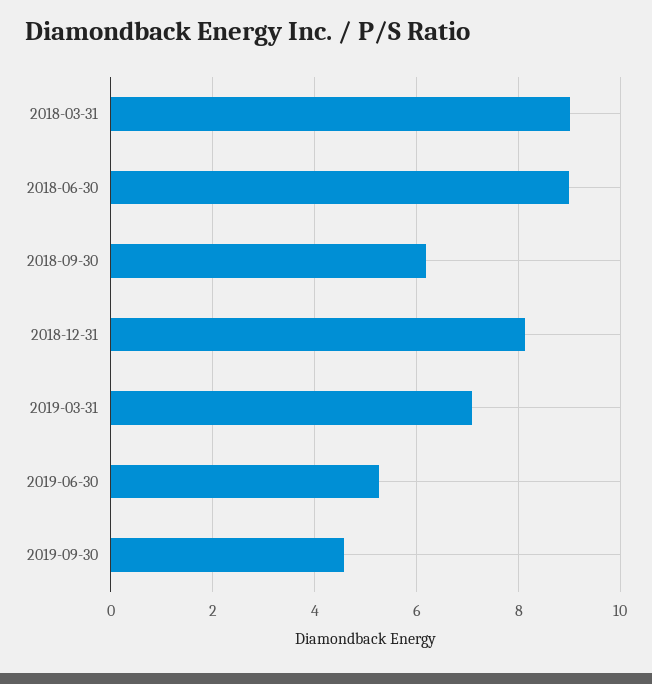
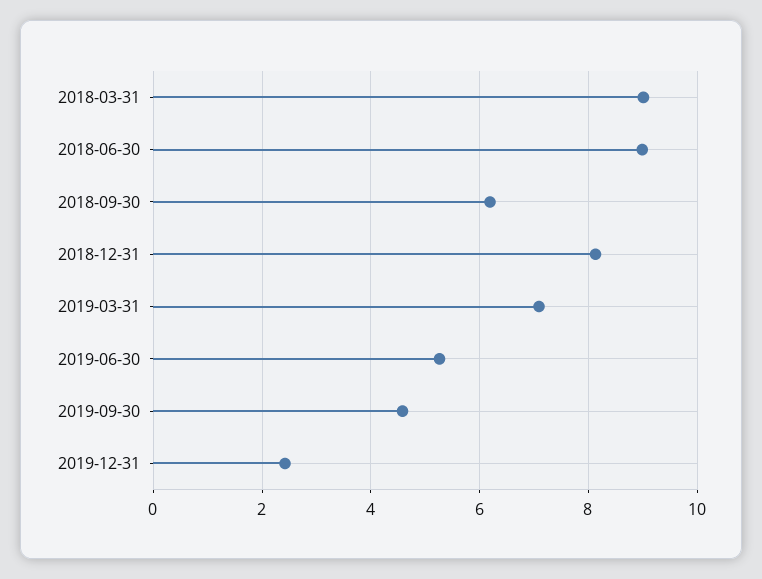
2019-12-31: none -> 2.4

